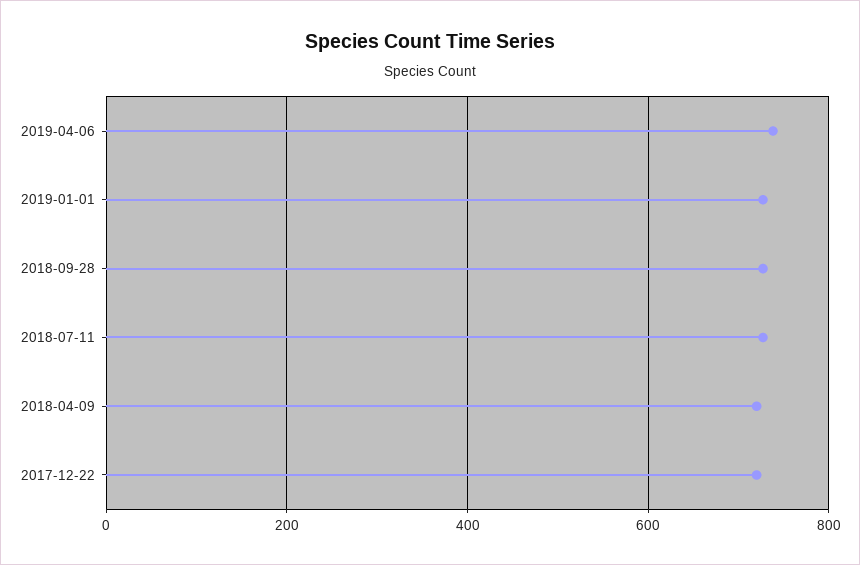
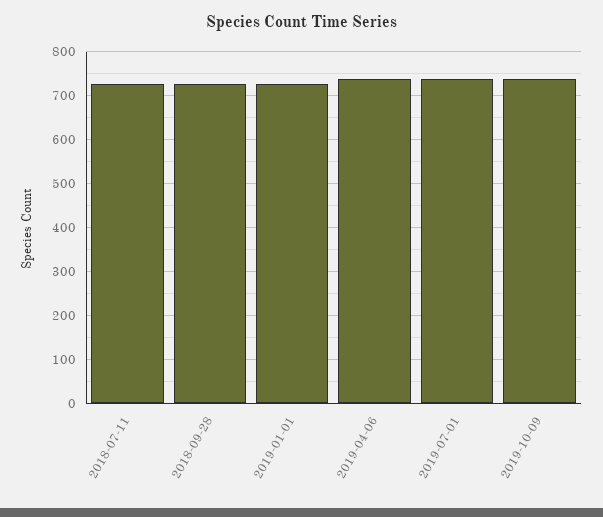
2018-04-09: 720 -> none
2017-12-22: 720 -> none
2019-07-01: none -> 740
2019-10-09: none -> 740

